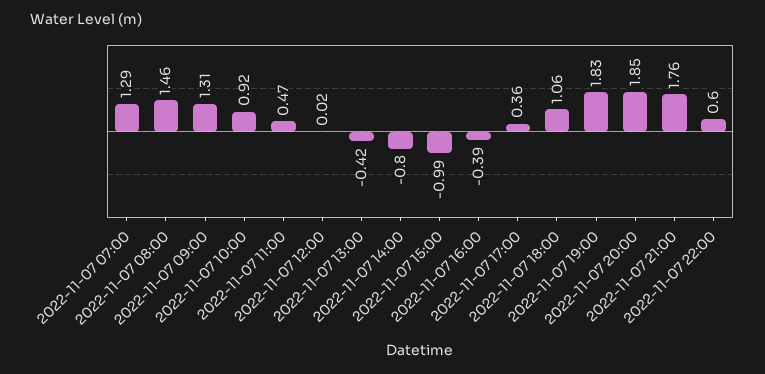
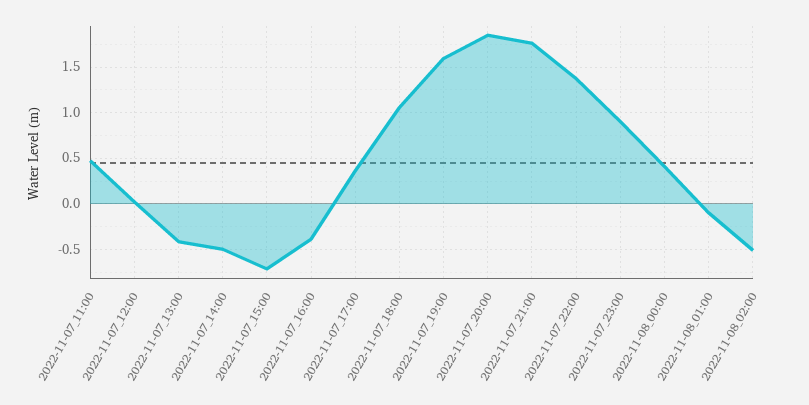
2022-11-07 07:00: 1.29 -> none
2022-11-07 08:00: 1.46 -> none
2022-11-07 09:00: 1.31 -> none
2022-11-07 10:00: 0.92 -> none
2022-11-07 14:00: -0.8 -> -0.5
2022-11-07 15:00: -0.99 -> -0.7
2022-11-07 19:00: 1.83 -> 1.6
2022-11-07 22:00: 0.6 -> 1.4
2022-11-07_23:00: none -> 0.9
2022-11-08_00:00: none -> 0.4
2022-11-08_01:00: none -> -0.1
2022-11-08_02:00: none -> -0.5

